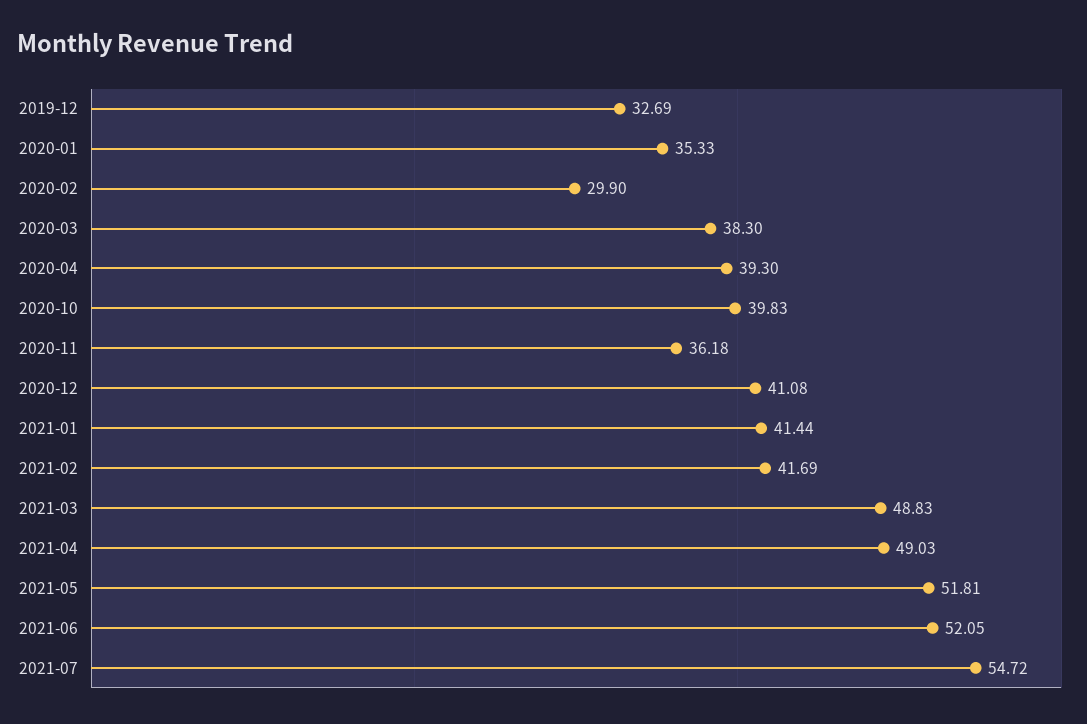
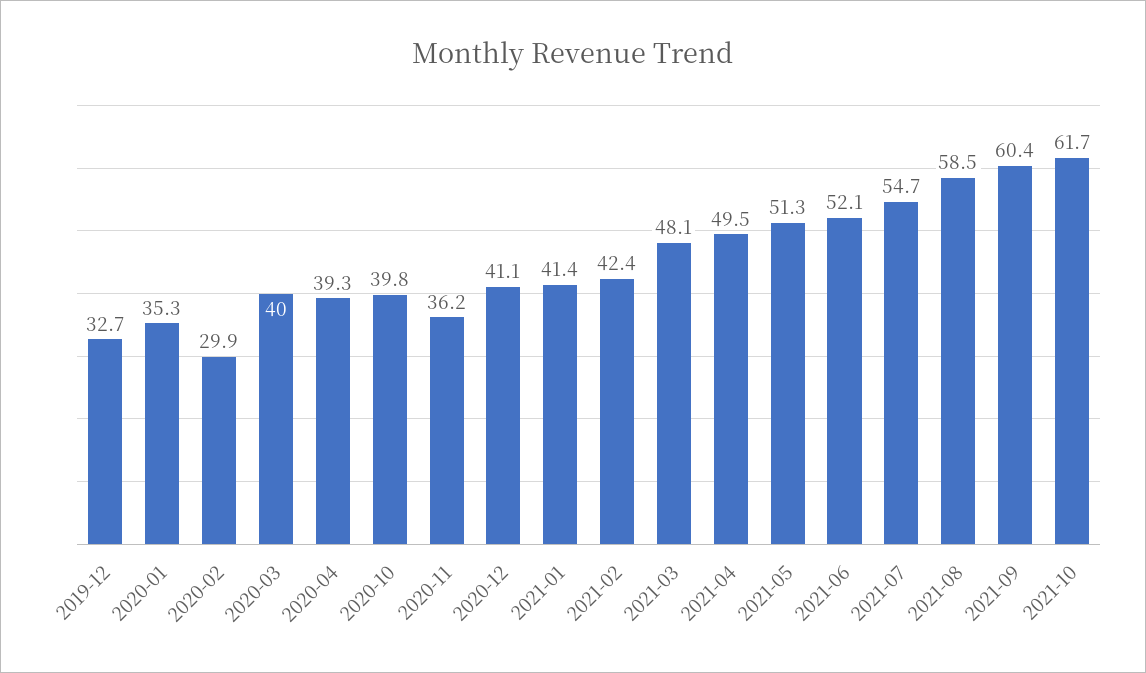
2020-03: 38.3 -> 40
2021-02: 41.69 -> 42.4
2021-03: 48.83 -> 48.1
2021-04: 49.03 -> 49.5
2021-05: 51.81 -> 51.3
2021-08: none -> 58.5
2021-09: none -> 60.4
2021-10: none -> 61.7

